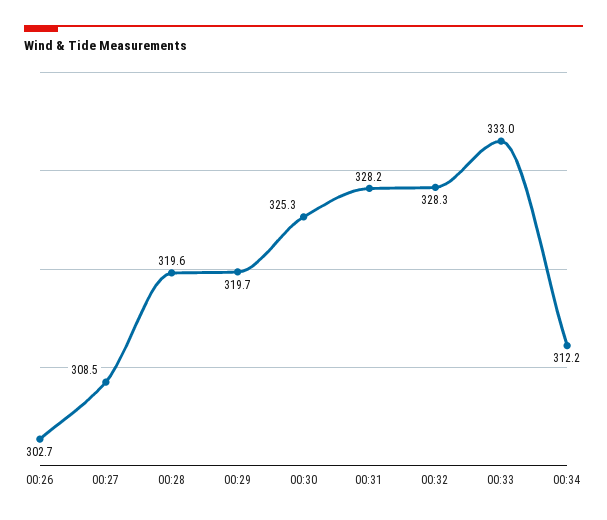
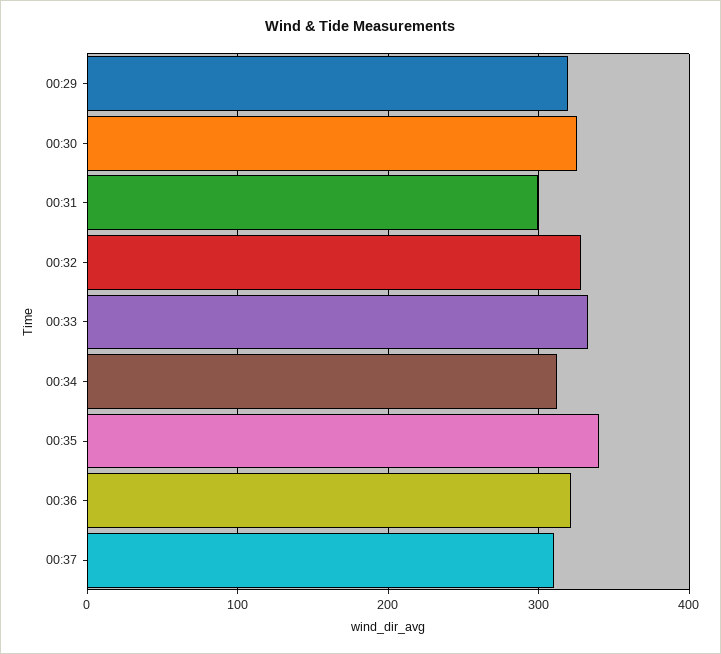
00:26: 302.7 -> none
00:27: 308.5 -> none
00:28: 319.6 -> none
00:31: 328.2 -> 300
00:35: none -> 340
00:36: none -> 320
00:37: none -> 310

